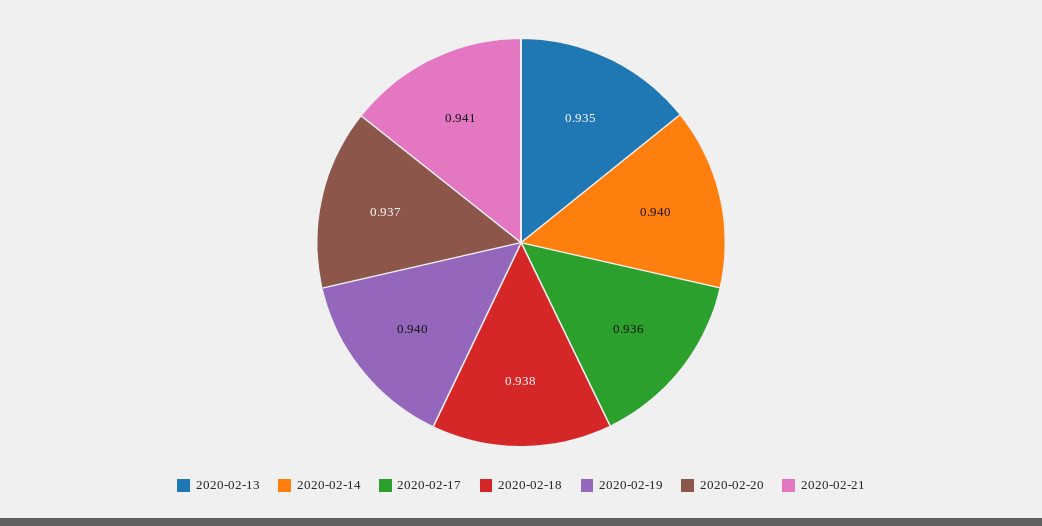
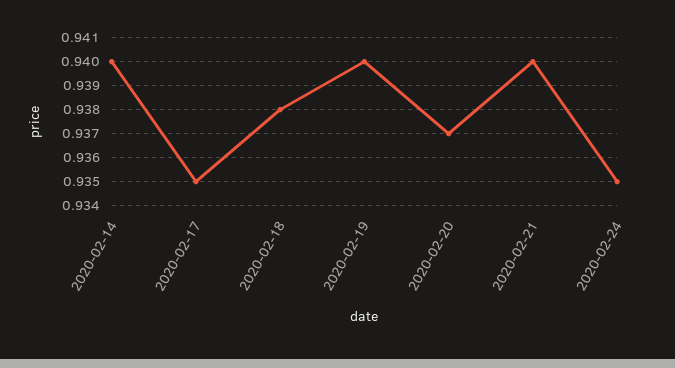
2020-02-13: 0.935 -> none
2020-02-17: 0.936 -> 0.935
2020-02-21: 0.941 -> 0.94
2020-02-24: none -> 0.935

